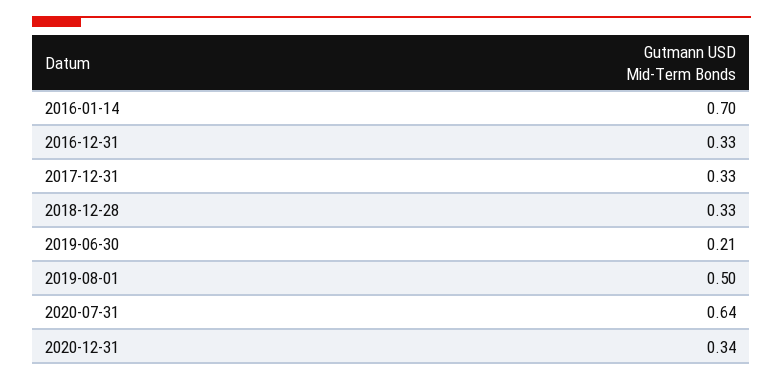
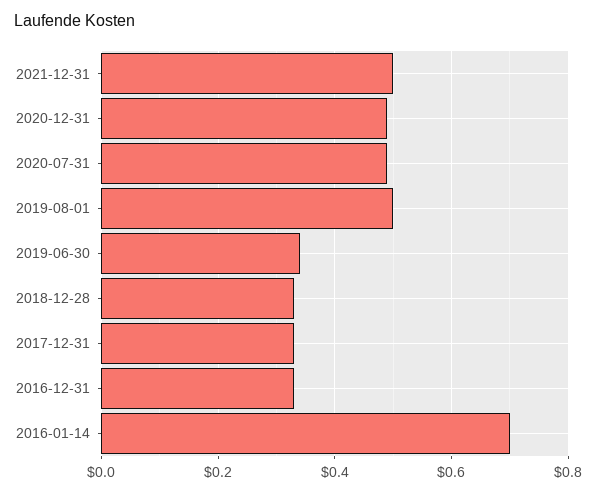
2019-06-30: 0.21 -> 0.35
2020-07-31: 0.64 -> 0.5
2020-12-31: 0.34 -> 0.5
2021-12-31: none -> 0.5

